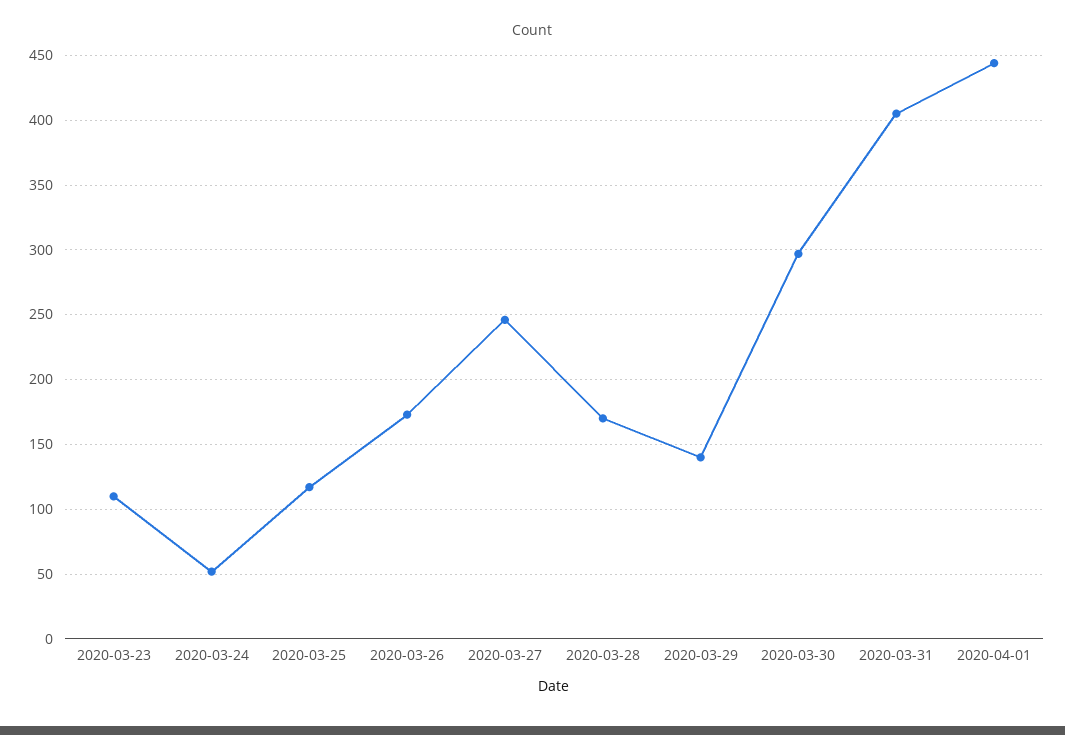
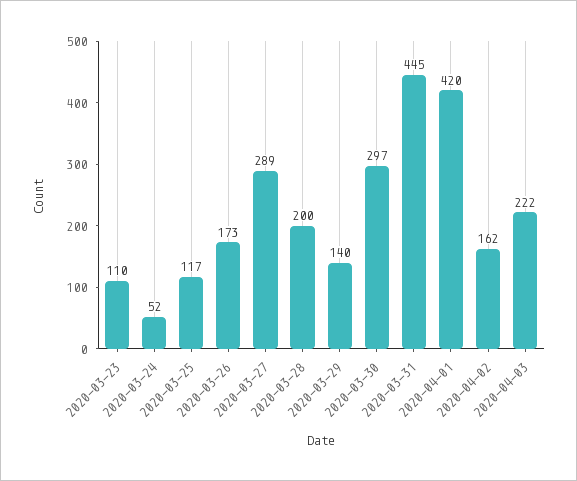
2020-03-27: 245 -> 289
2020-03-28: 170 -> 200
2020-03-31: 405 -> 445
2020-04-01: 445 -> 420
2020-04-02: none -> 162
2020-04-03: none -> 222

